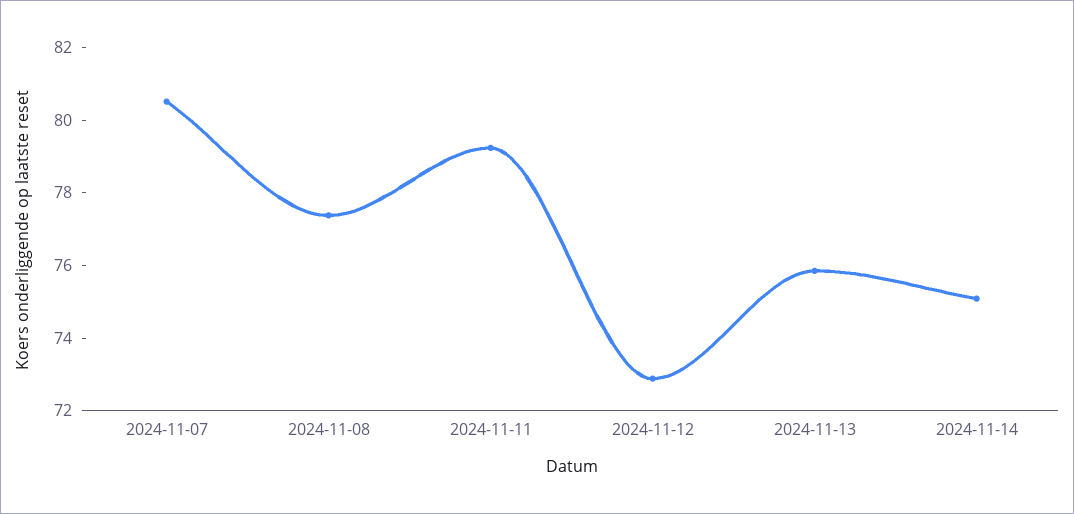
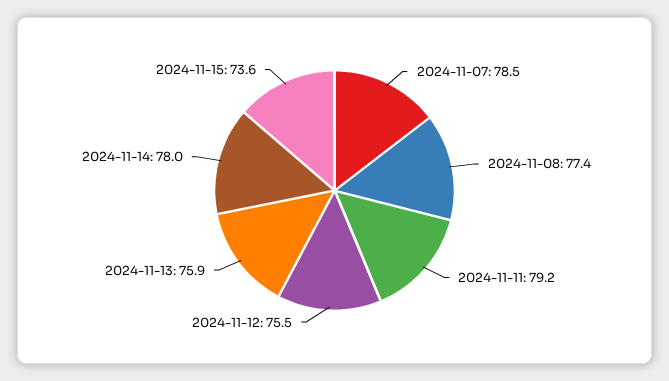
2024-11-07: 80.5 -> 78.5
2024-11-12: 73 -> 75.5
2024-11-14: 75 -> 78
2024-11-15: none -> 73.6

